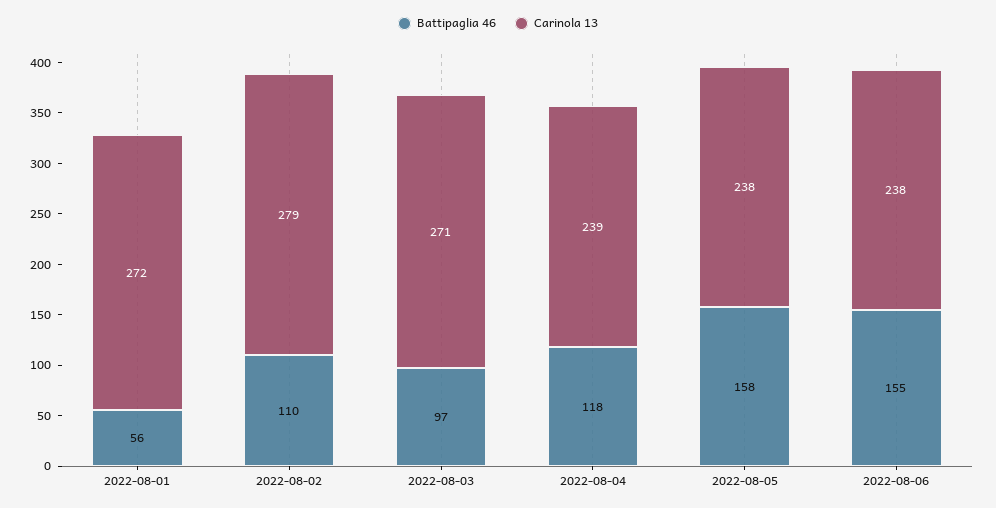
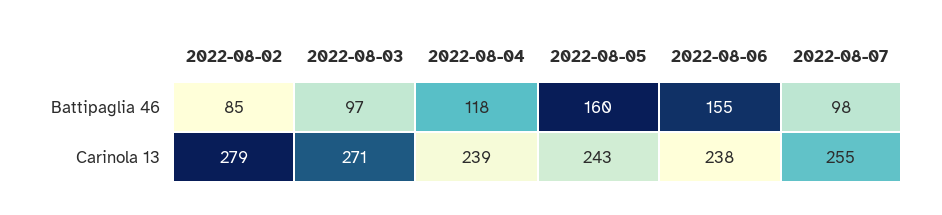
Battipaglia 46, 2022-08-01: 56 -> none
Carinola 13, 2022-08-01: 272 -> none
Battipaglia 46, 2022-08-02: 110 -> 85
Battipaglia 46, 2022-08-05: 158 -> 160
Carinola 13, 2022-08-05: 238 -> 243
Battipaglia 46, 2022-08-07: none -> 98
Carinola 13, 2022-08-07: none -> 255

